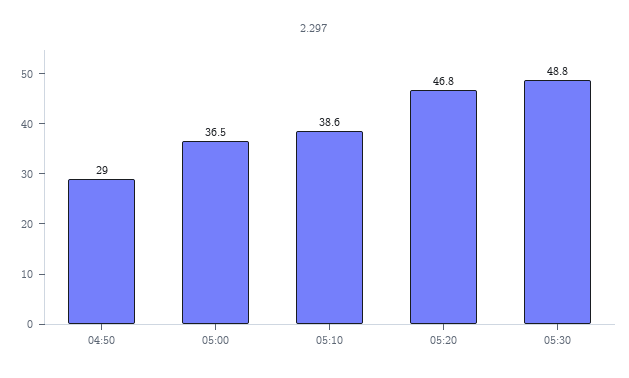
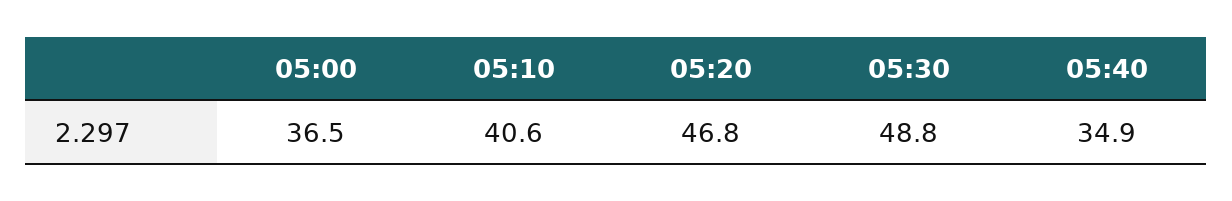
04:50: 29 -> none
05:10: 38.6 -> 40.6
05:40: none -> 34.9

